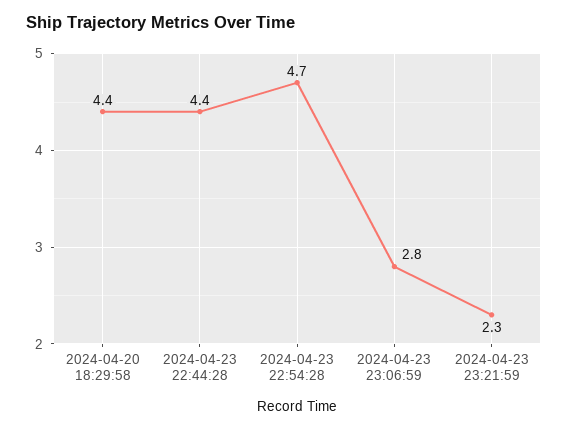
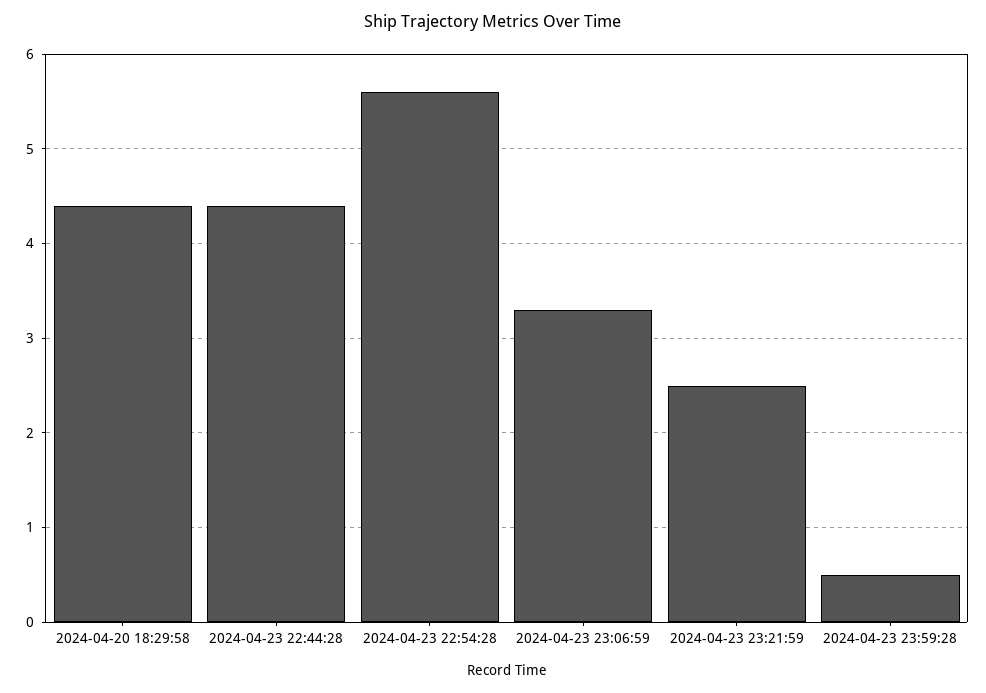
2024-04-23 22:54:28: 4.7 -> 5.6
2024-04-23 23:06:59: 2.8 -> 3.3
2024-04-23 23:21:59: 2.3 -> 2.5
2024-04-23 23:59:28: none -> 0.5

